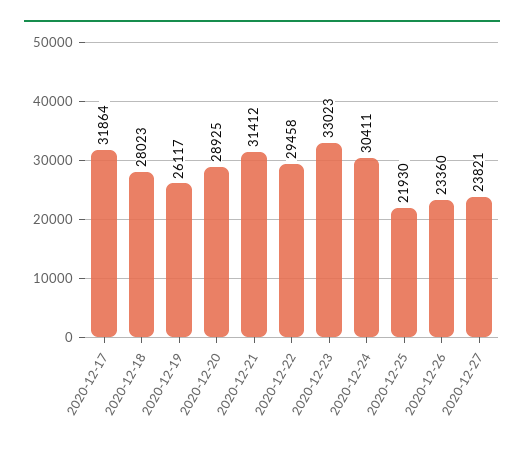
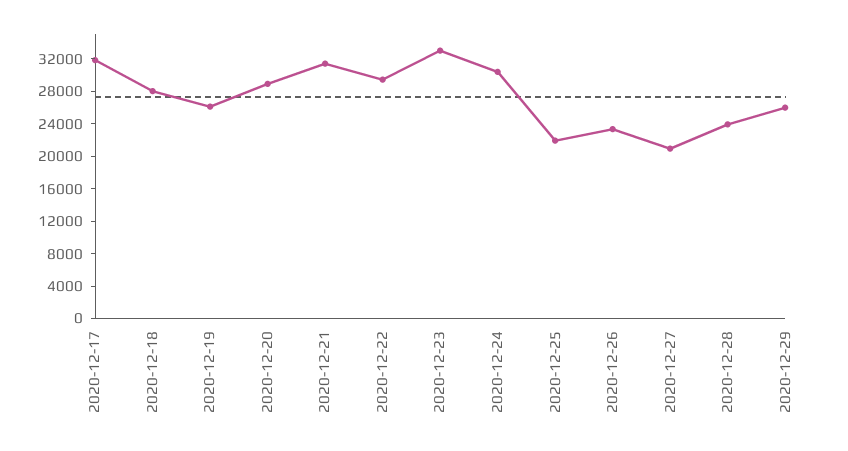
2020-12-27: 23821 -> 21000
2020-12-28: none -> 24000
2020-12-29: none -> 26000

